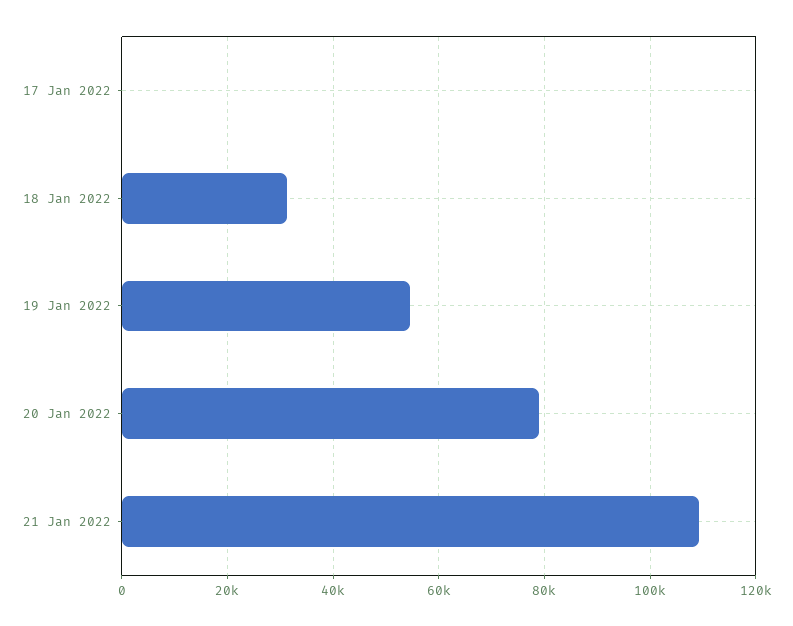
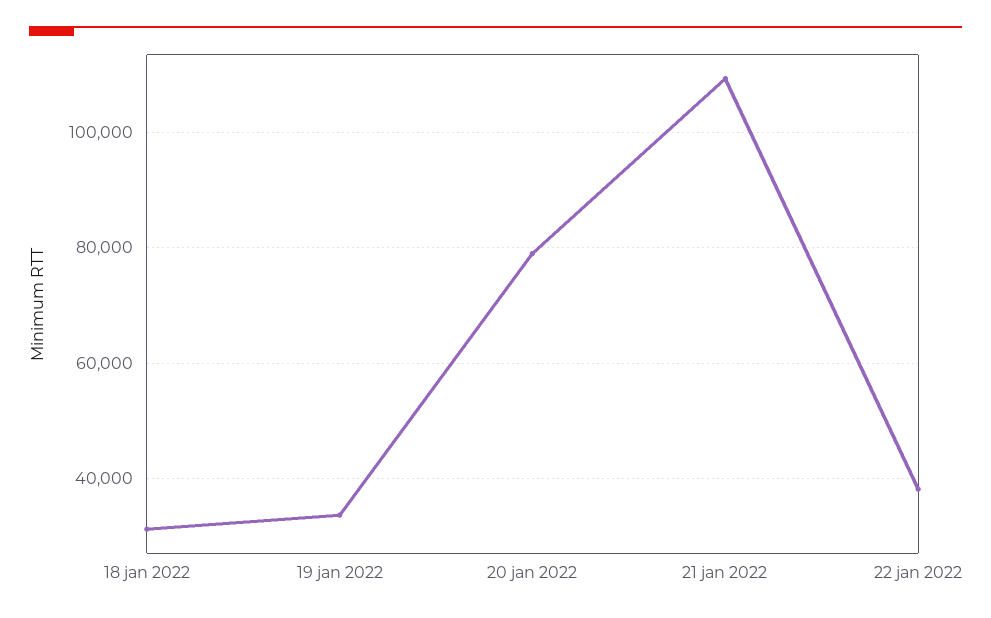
17 Jan 2022: 0 -> none
19 Jan 2022: 54000 -> 34000
22 jan 2022: none -> 38000

